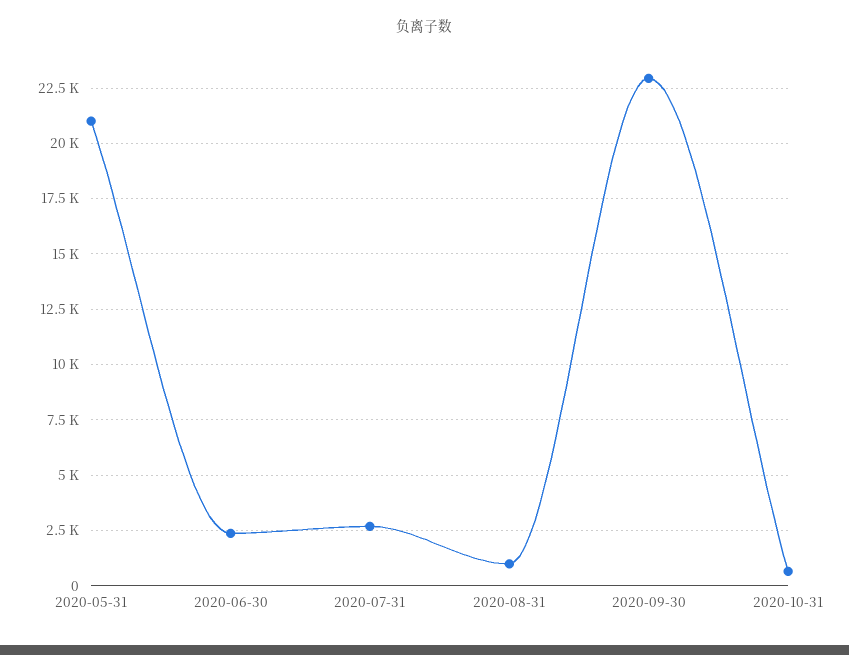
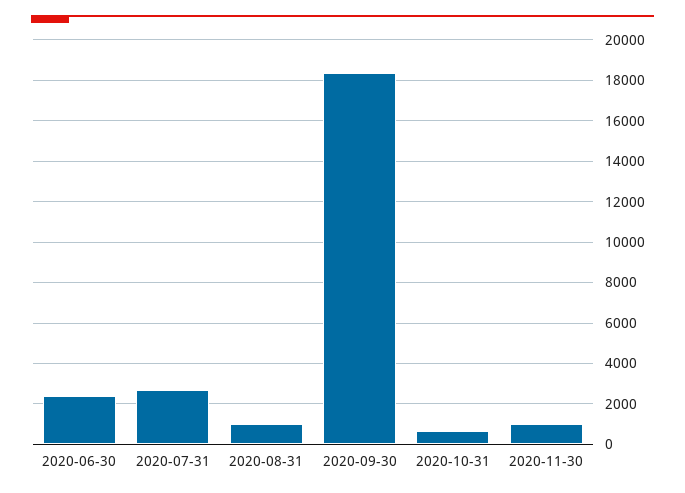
2020-05-31: 21000 -> none
2020-09-30: 23000 -> 18500
2020-11-30: none -> 1000

